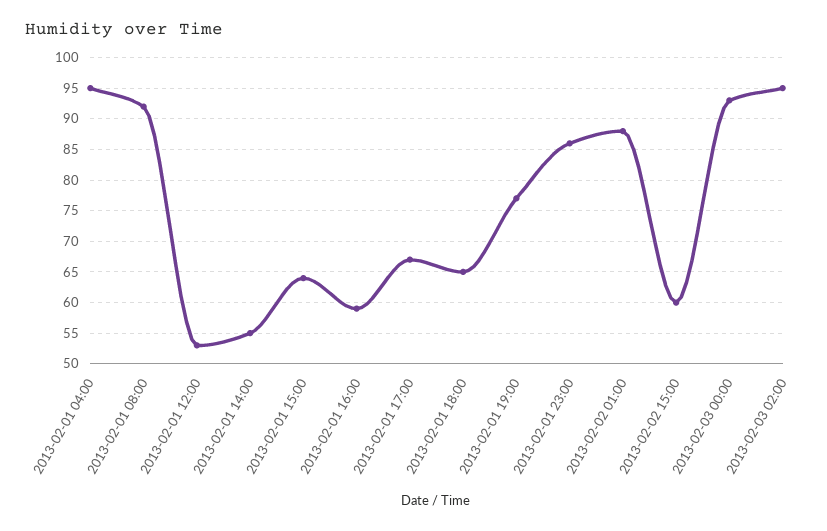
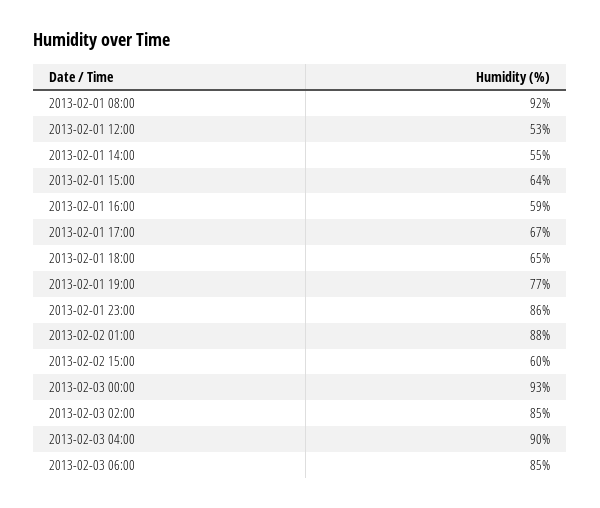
2013-02-01 04:00: 95 -> none
2013-02-03 02:00: 95 -> 85
2013-02-03 04:00: none -> 90
2013-02-03 06:00: none -> 85

